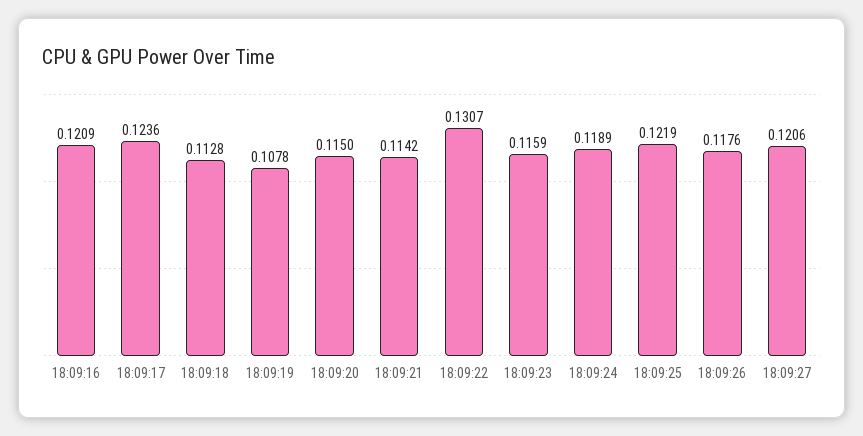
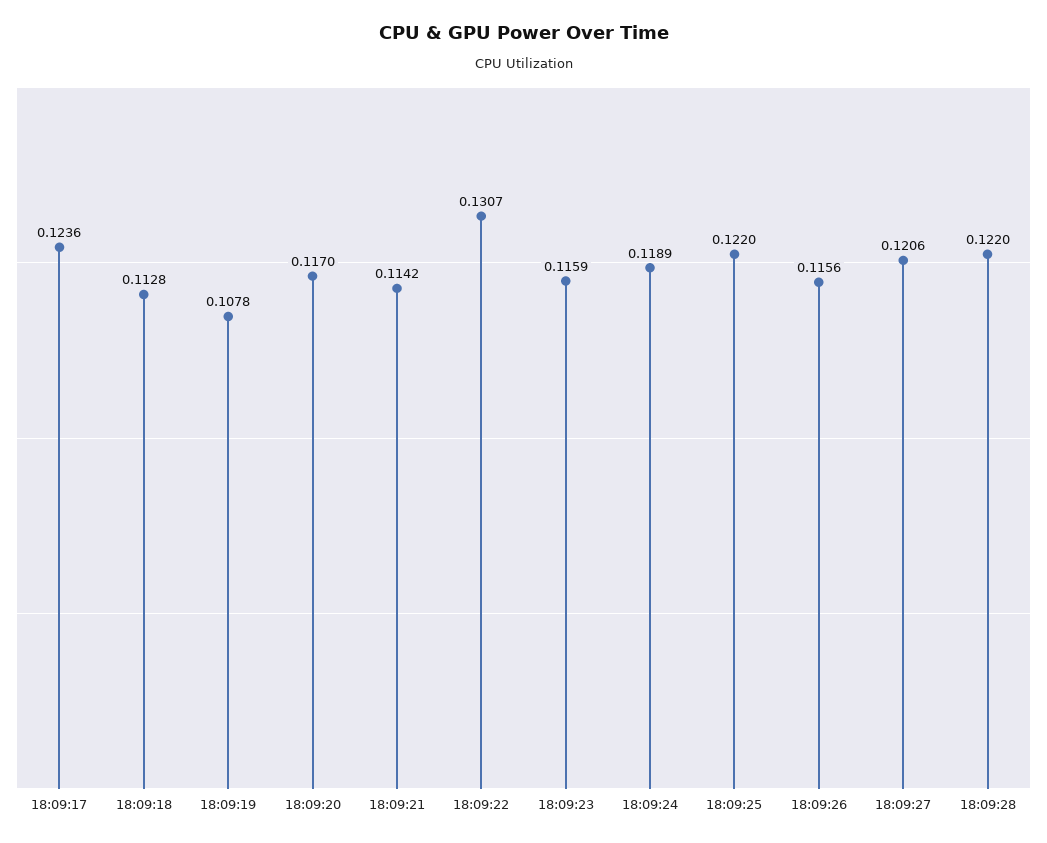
18:09:16: 0.1209 -> none
18:09:20: 0.115 -> 0.117
18:09:25: 0.1219 -> 0.122
18:09:26: 0.1176 -> 0.1156
18:09:28: none -> 0.122

